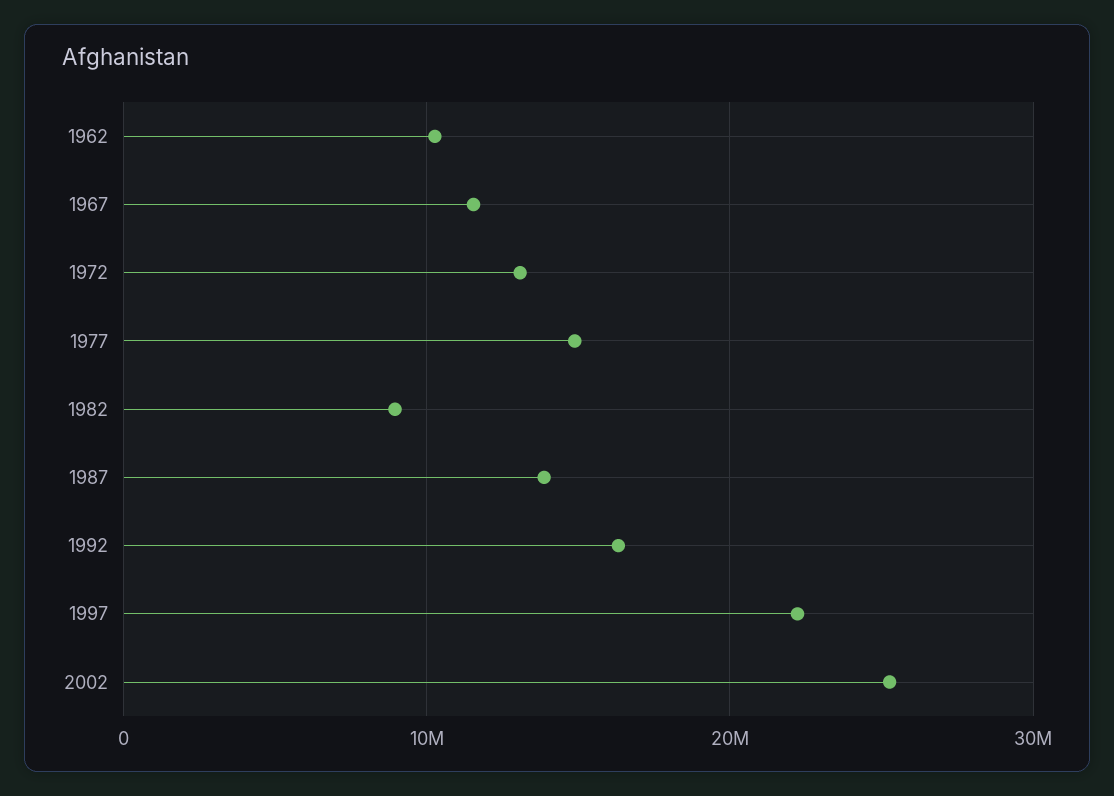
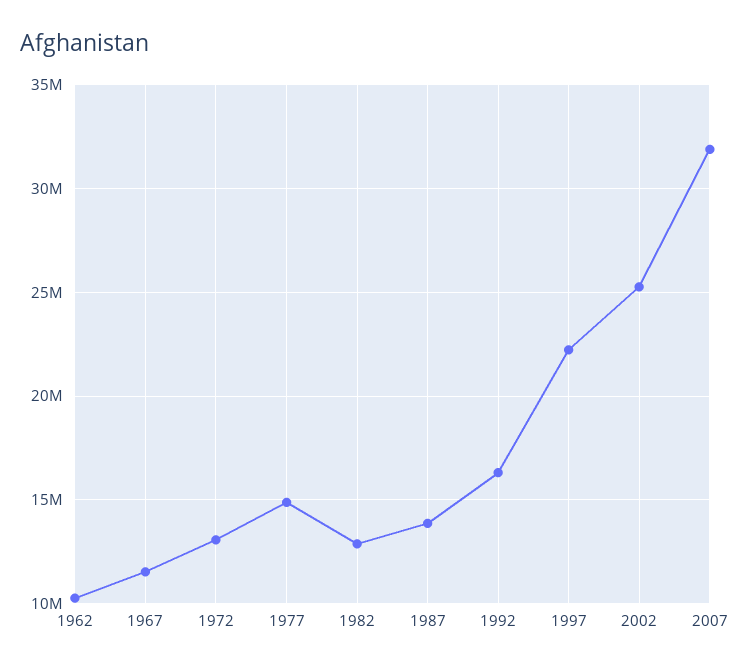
1982: 9000000 -> 13000000
2007: none -> 32000000

